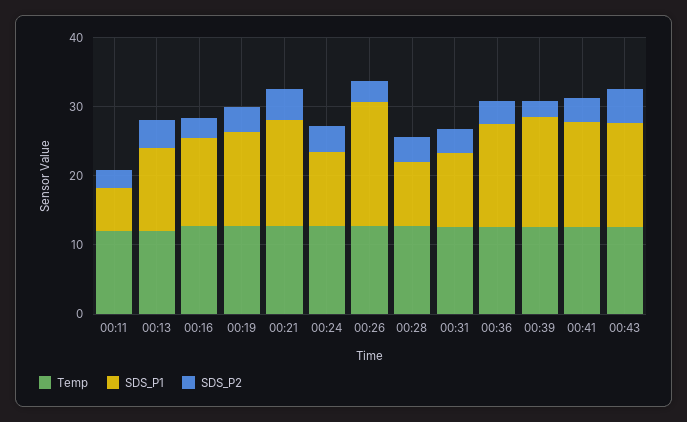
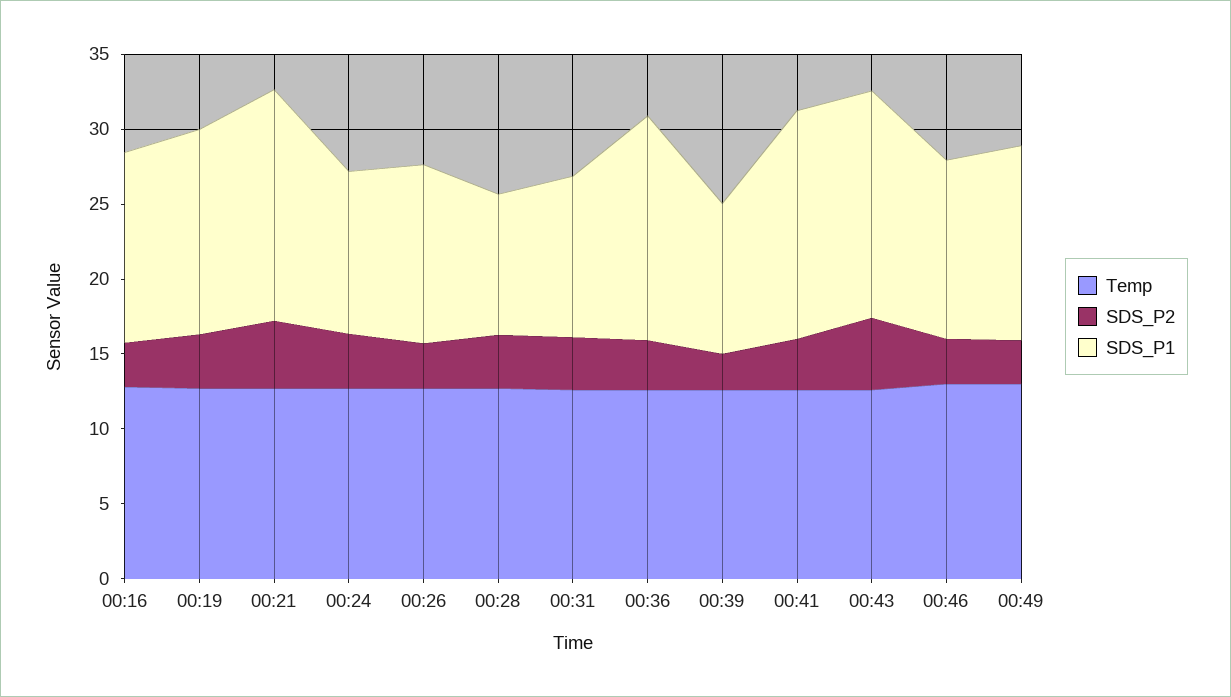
Temp, 00:11: 12 -> none
SDS_P1, 00:11: 6 -> none
SDS_P2, 00:11: 2 -> none
Temp, 00:13: 12 -> none
SDS_P1, 00:13: 12 -> none
SDS_P2, 00:13: 4 -> none
SDS_P1, 00:26: 18 -> 12
SDS_P1, 00:39: 16 -> 10
Temp, 00:46: none -> 13
SDS_P2, 00:46: none -> 3
SDS_P1, 00:46: none -> 12
Temp, 00:49: none -> 13
SDS_P2, 00:49: none -> 3
SDS_P1, 00:49: none -> 13

